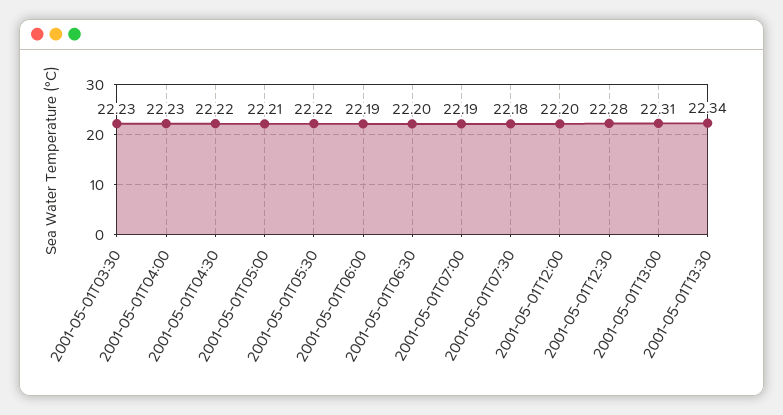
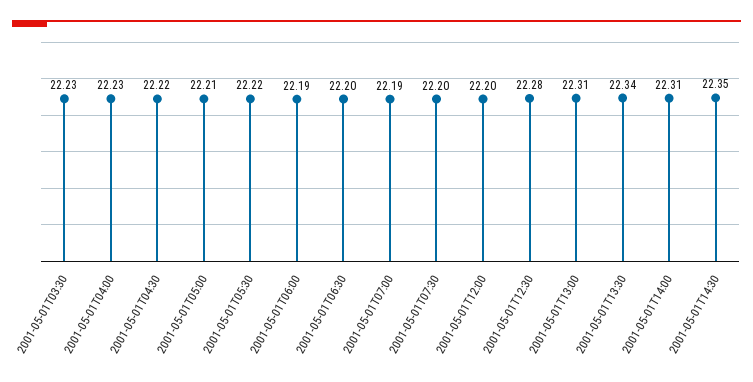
2001-05-01T07:30: 22.18 -> 22.2
2001-05-01T14:00: none -> 22.31
2001-05-01T14:30: none -> 22.35

